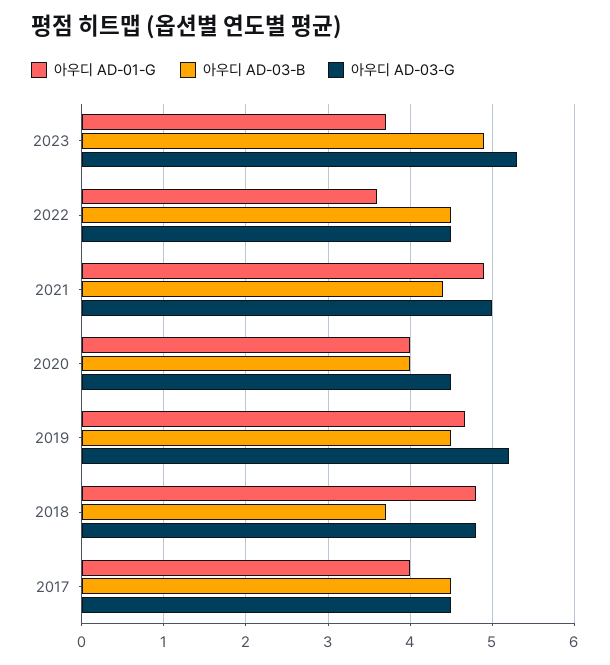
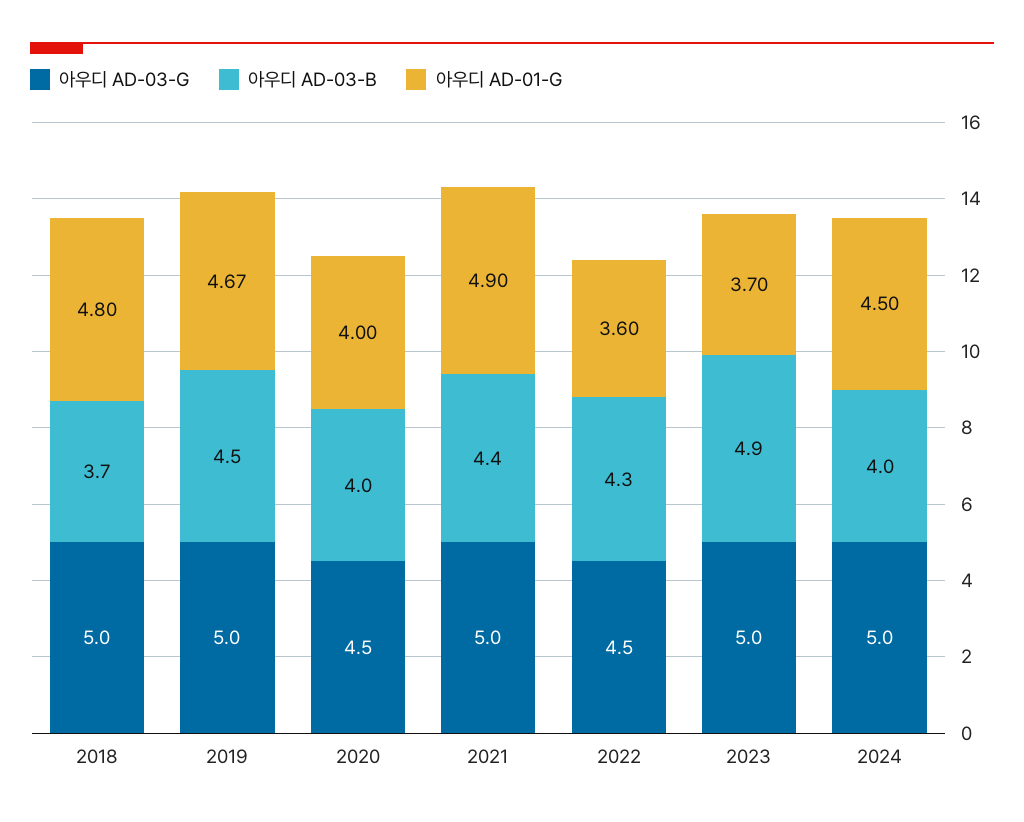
아우디 AD-03-G, 2023: 5.3 -> 5
아우디 AD-03-B, 2022: 4.5 -> 4.3
아우디 AD-03-G, 2019: 5.2 -> 5
아우디 AD-03-G, 2018: 4.8 -> 5
아우디 AD-01-G, 2017: 4 -> none
아우디 AD-03-B, 2017: 4.5 -> none
아우디 AD-03-G, 2017: 4.5 -> none
아우디 AD-03-G, 2024: none -> 5
아우디 AD-03-B, 2024: none -> 4
아우디 AD-01-G, 2024: none -> 4.5

